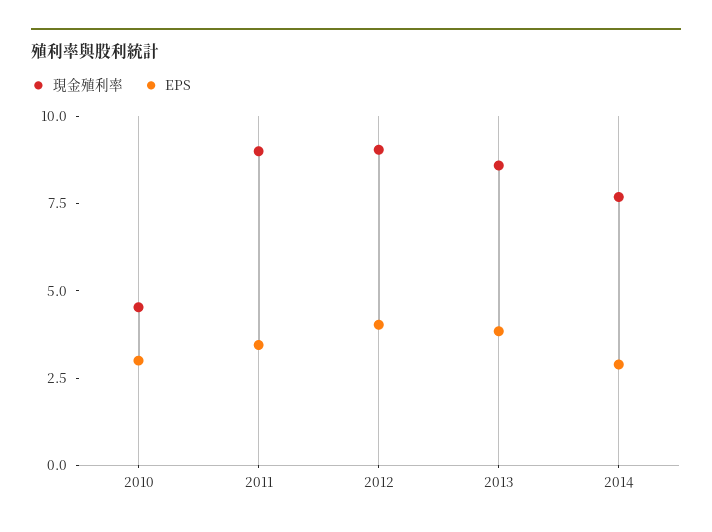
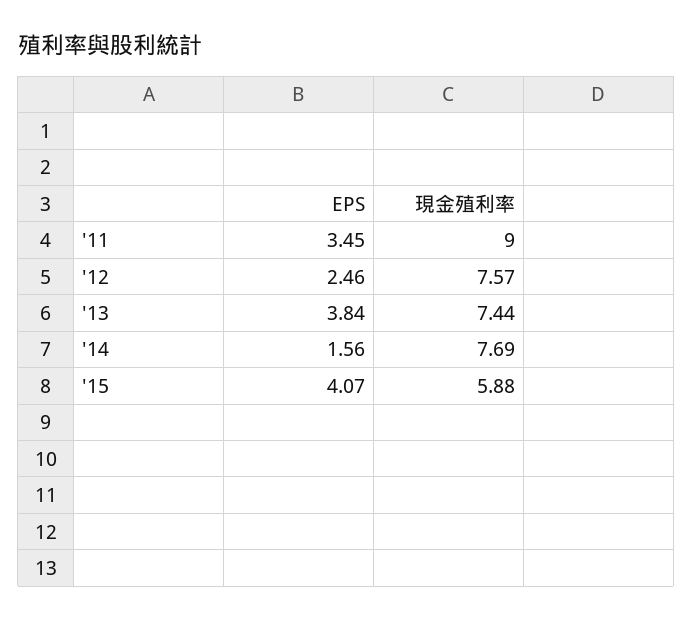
現金殖利率, 2010: 4.5 -> none
EPS, 2010: 3 -> none
現金殖利率, 2012: 9 -> 7.57
EPS, 2012: 4 -> 2.46
現金殖利率, 2013: 8.5 -> 7.44
EPS, 2014: 3 -> 1.56
EPS, '15: none -> 4.07
現金殖利率, '15: none -> 5.88

